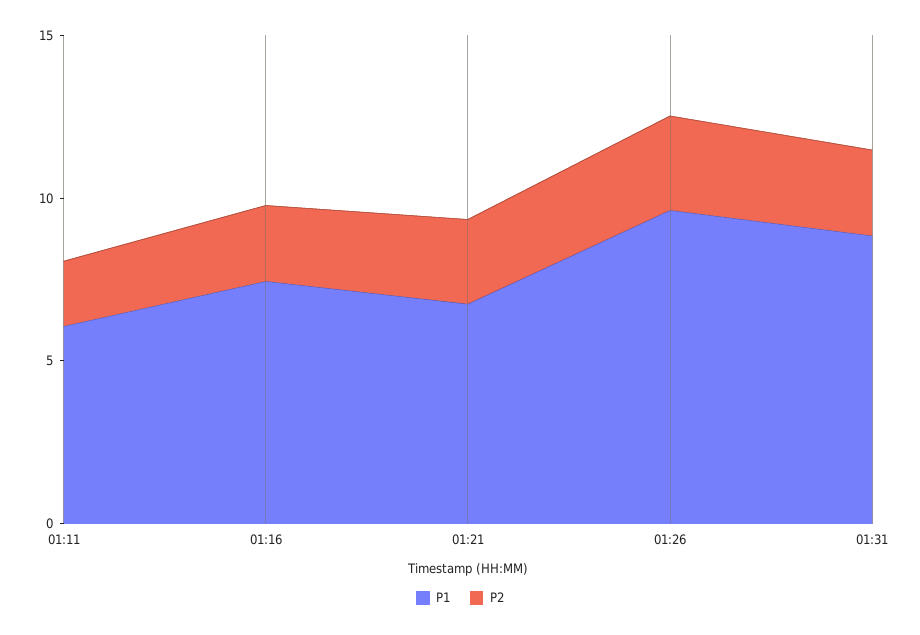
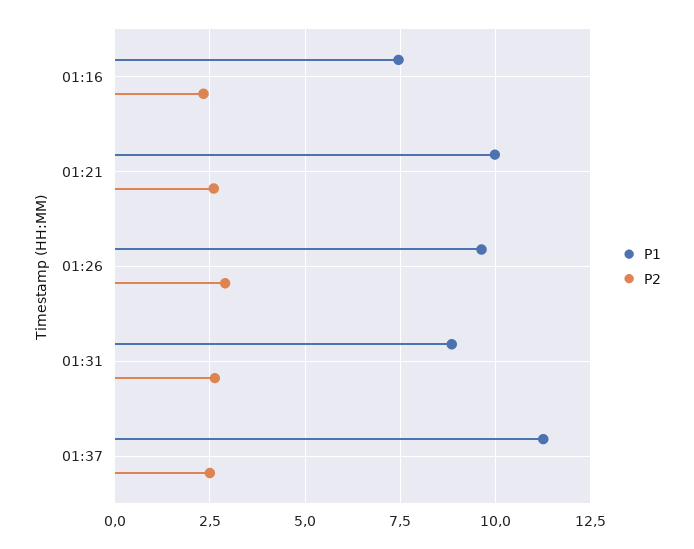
P1, 01:11: 6 -> none
P2, 01:11: 2 -> none
P1, 01:21: 7 -> 10
P1, 01:37: none -> 11.25
P2, 01:37: none -> 2.5

